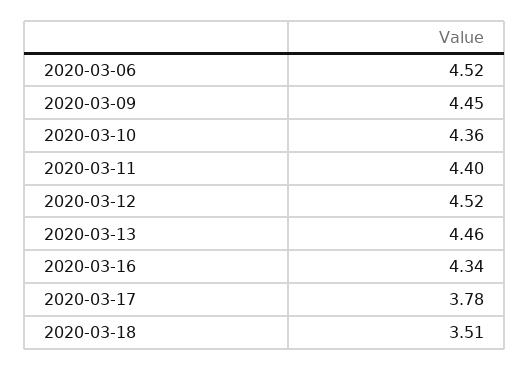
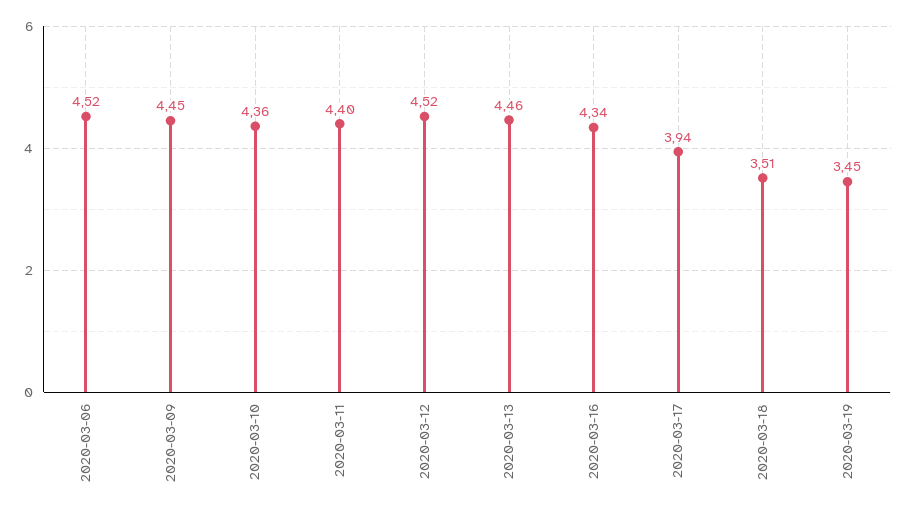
2020-03-17: 3.78 -> 3.94
2020-03-19: none -> 3.45

